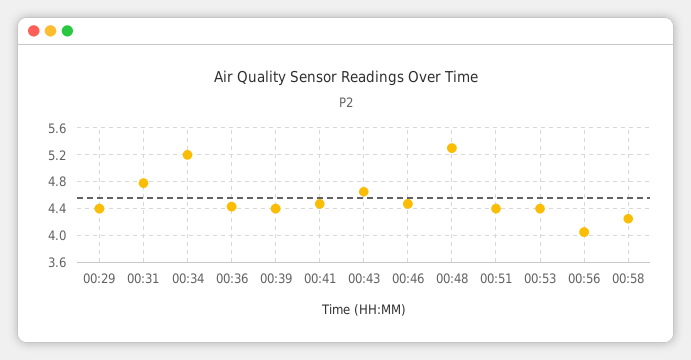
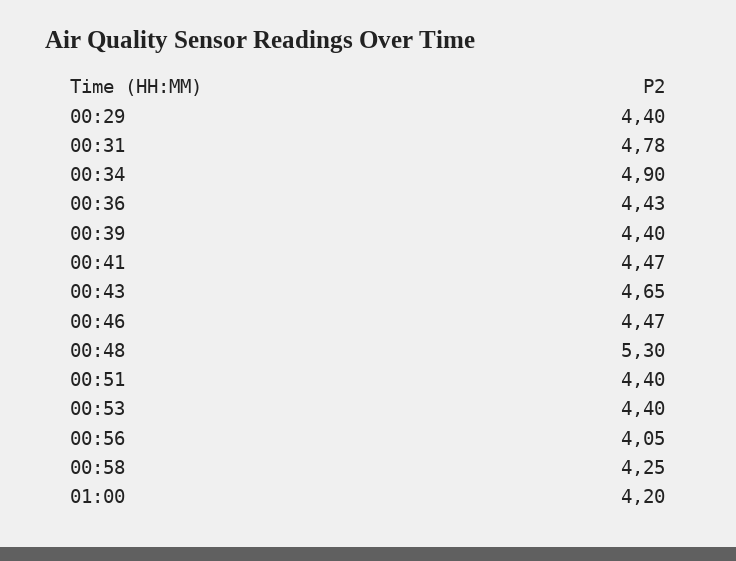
00:34: 5.2 -> 4.9
01:00: none -> 4.2

